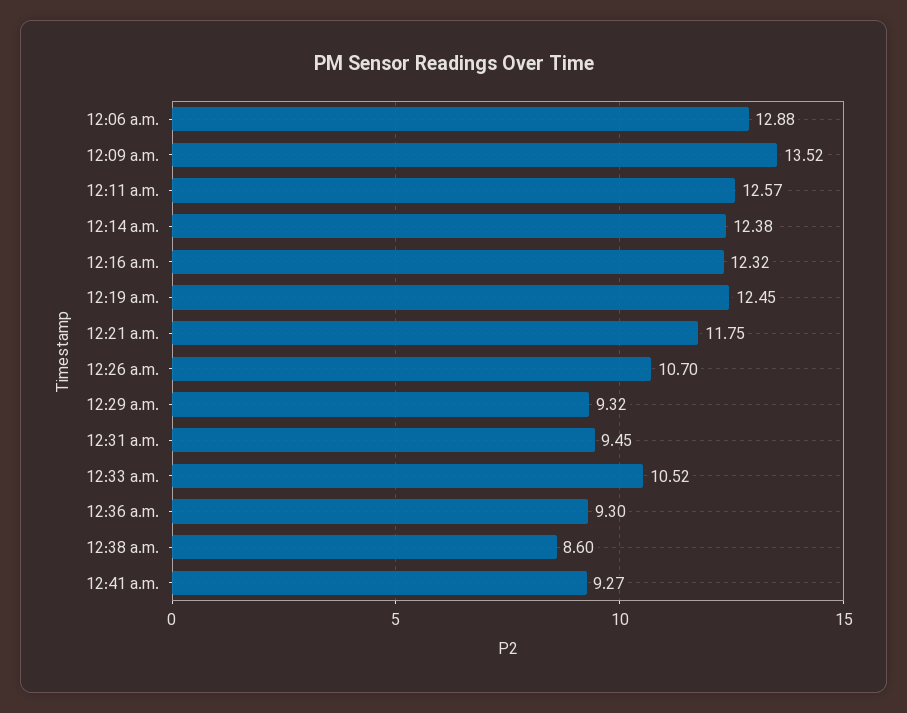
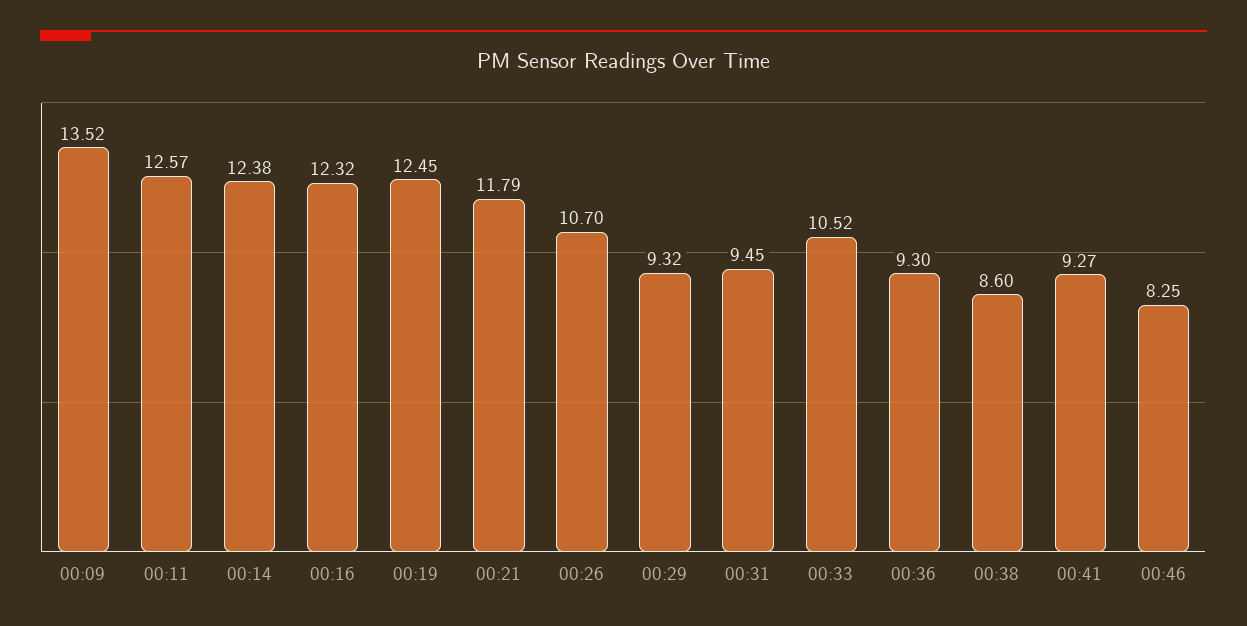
12:06 a.m.: 12.88 -> none
12:21 a.m.: 11.75 -> 11.79
00:46: none -> 8.25

